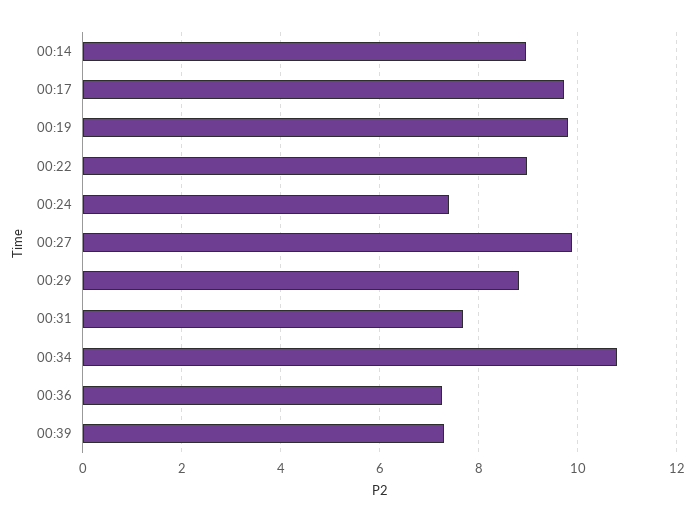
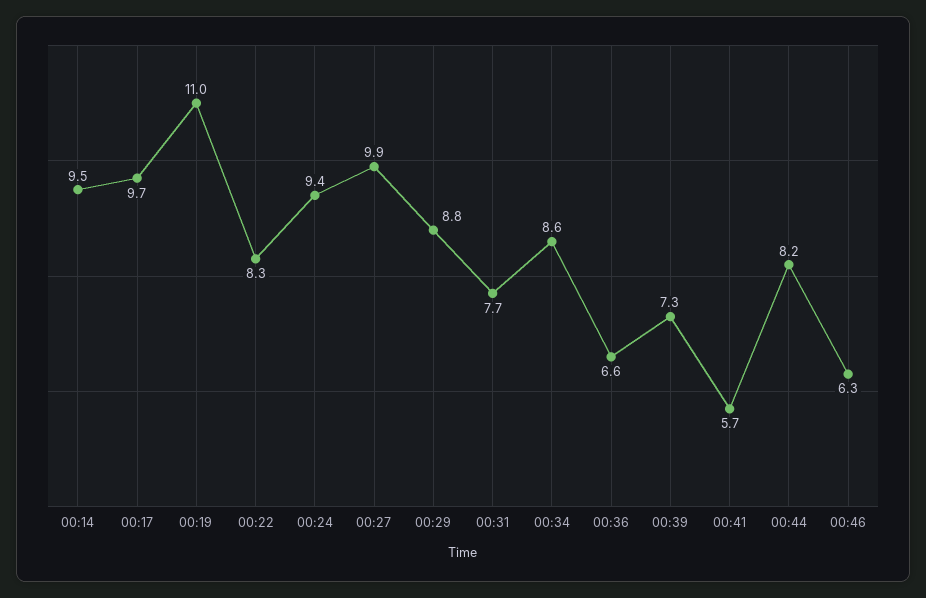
00:14: 9 -> 9.5
00:19: 9.8 -> 11
00:22: 9 -> 8.3
00:24: 7.4 -> 9.4
00:34: 10.8 -> 8.6
00:36: 7.2 -> 6.6
00:41: none -> 5.7
00:44: none -> 8.2
00:46: none -> 6.3

